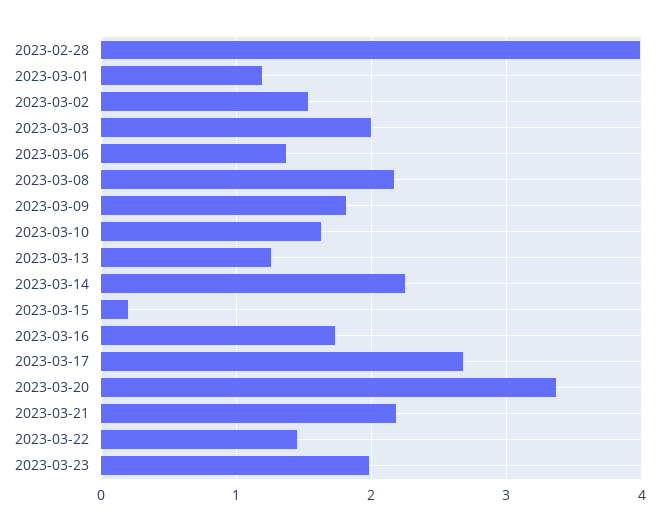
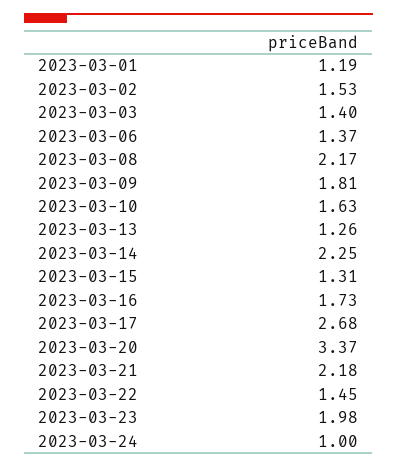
2023-02-28: 4 -> none
2023-03-03: 2 -> 1.4
2023-03-15: 0.2 -> 1.31
2023-03-24: none -> 1

